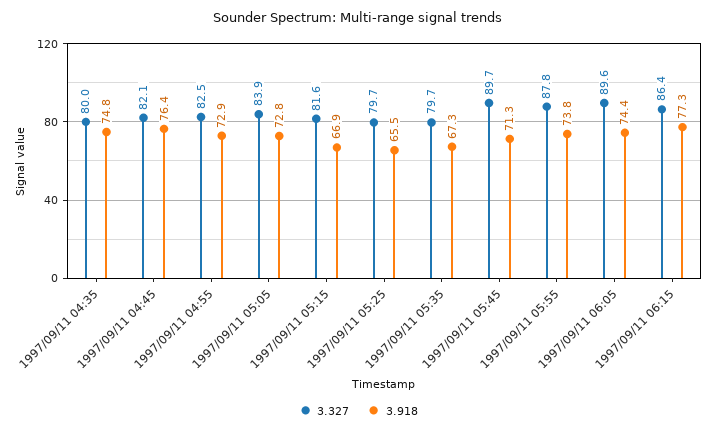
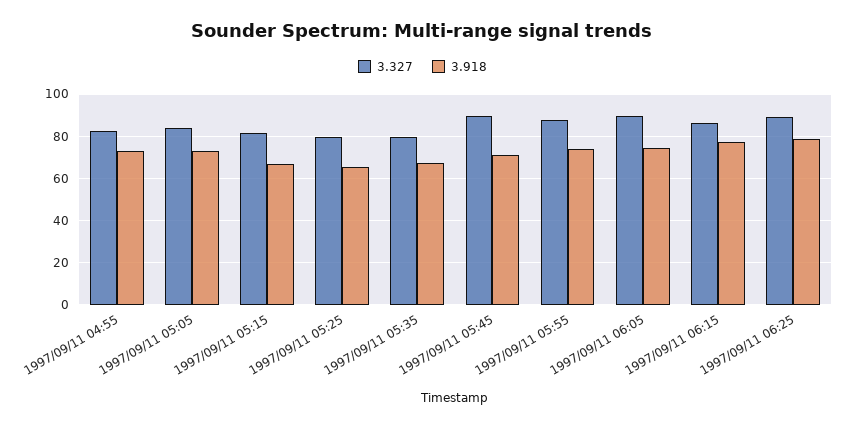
3.327, 1997/09/11 04:35: 80 -> none
3.918, 1997/09/11 04:35: 74.8 -> none
3.327, 1997/09/11 04:45: 82.1 -> none
3.918, 1997/09/11 04:45: 76.4 -> none
3.327, 1997/09/11 06:25: none -> 90
3.918, 1997/09/11 06:25: none -> 80

